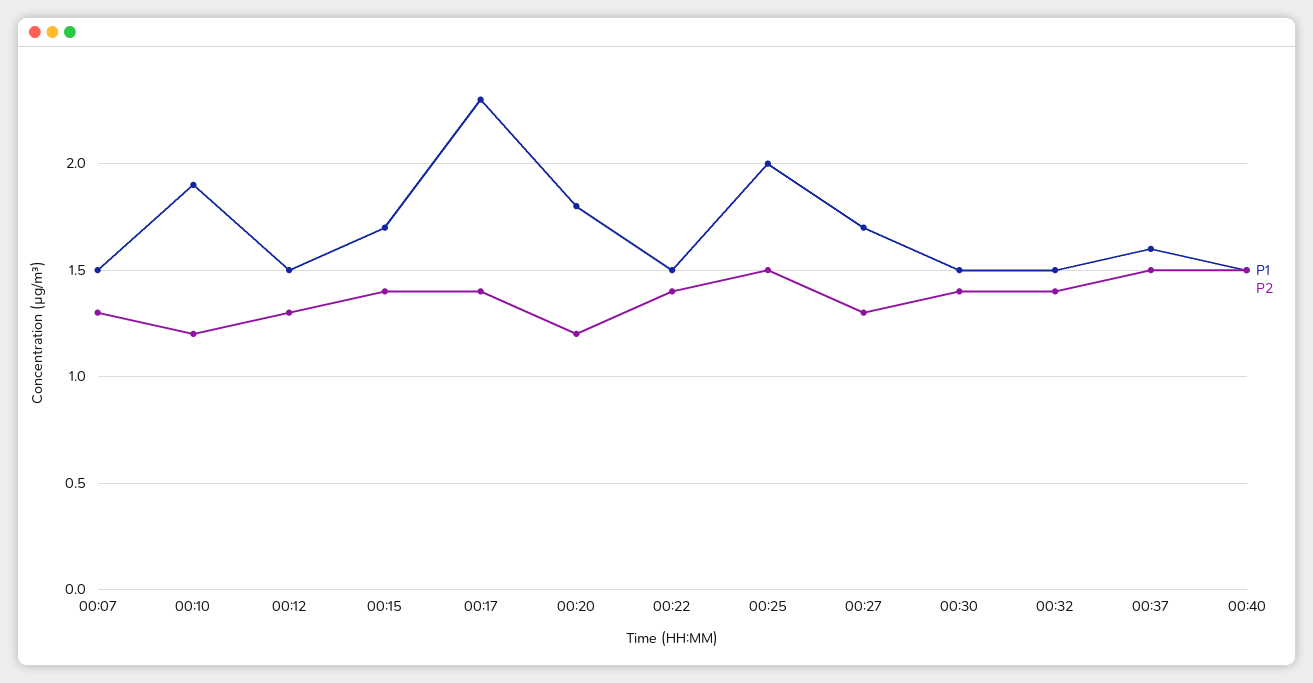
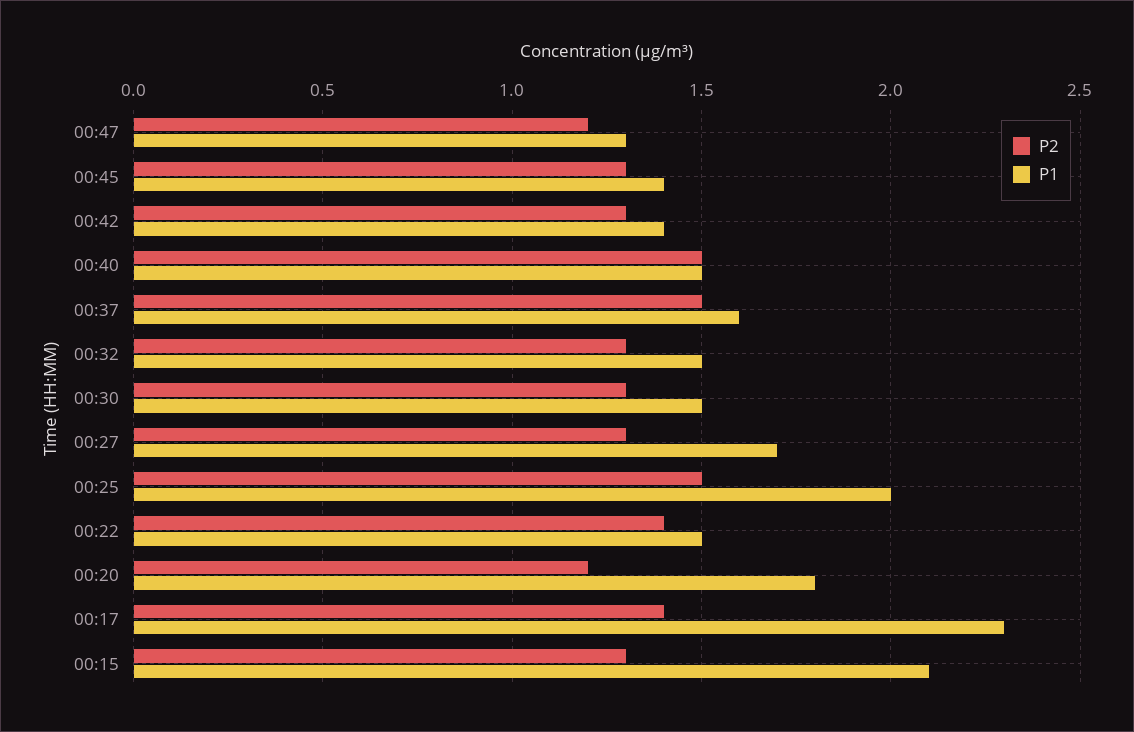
P1, 00:07: 1.5 -> none
P2, 00:07: 1.3 -> none
P1, 00:10: 1.9 -> none
P2, 00:10: 1.2 -> none
P1, 00:12: 1.5 -> none
P2, 00:12: 1.3 -> none
P1, 00:15: 1.7 -> 2.1
P2, 00:15: 1.4 -> 1.3
P2, 00:30: 1.4 -> 1.3
P2, 00:32: 1.4 -> 1.3
P2, 00:47: none -> 1.2
P1, 00:47: none -> 1.3
P2, 00:45: none -> 1.3
P1, 00:45: none -> 1.4
P2, 00:42: none -> 1.3
P1, 00:42: none -> 1.4

